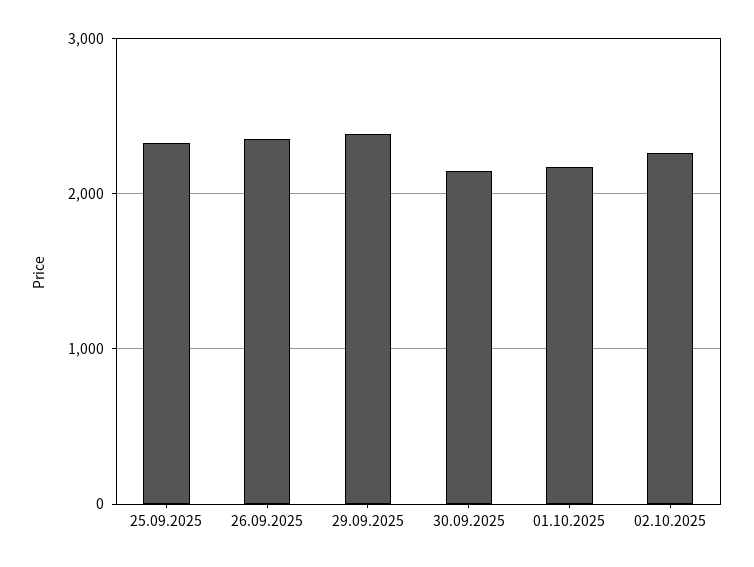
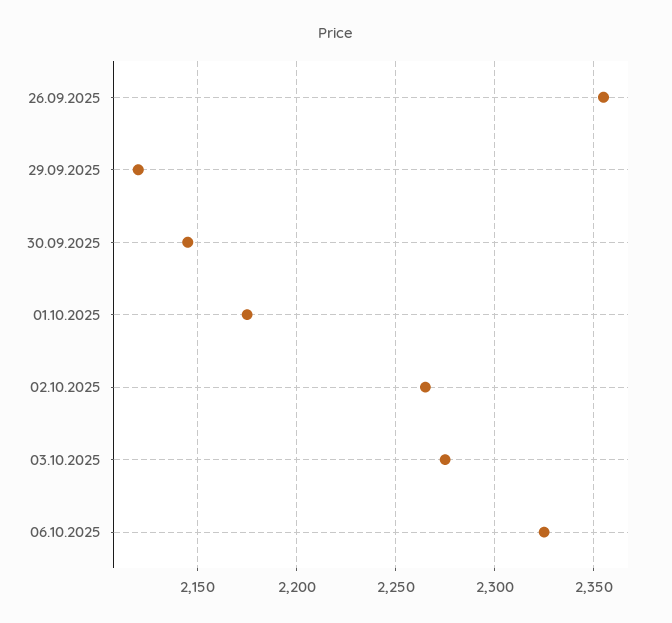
25.09.2025: 2300 -> none
29.09.2025: 2400 -> 2120
03.10.2025: none -> 2275
06.10.2025: none -> 2325

